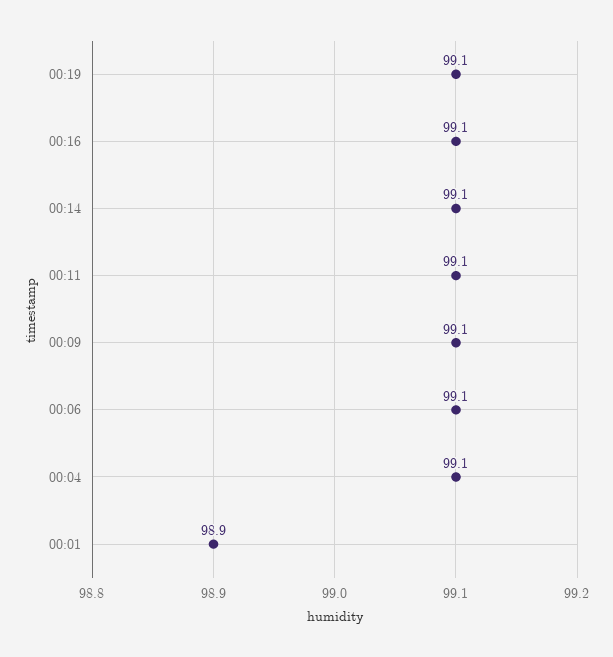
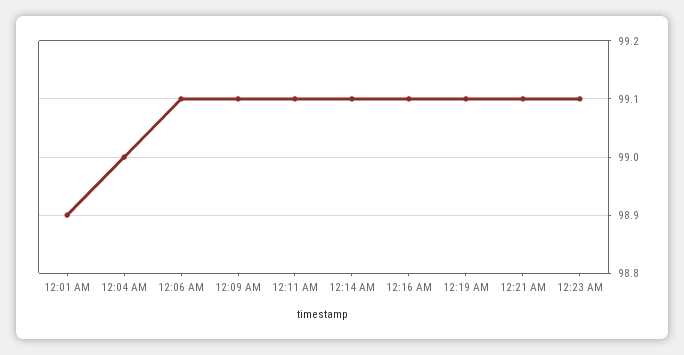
00:04: 99.1 -> 99
12:21 AM: none -> 99.1
12:23 AM: none -> 99.1

